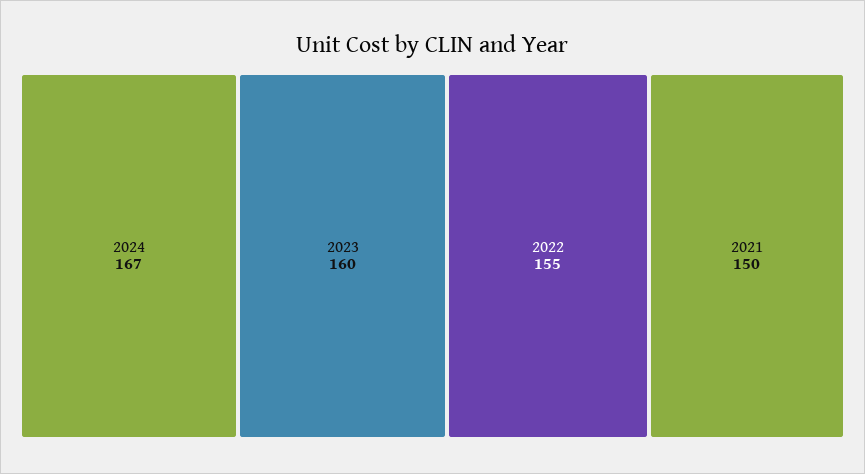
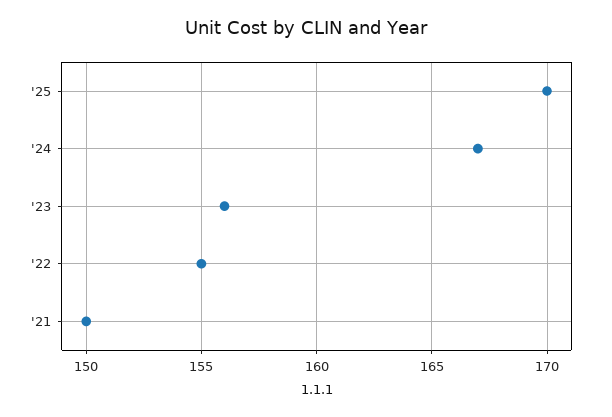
2023: 160 -> 156
'25: none -> 170

